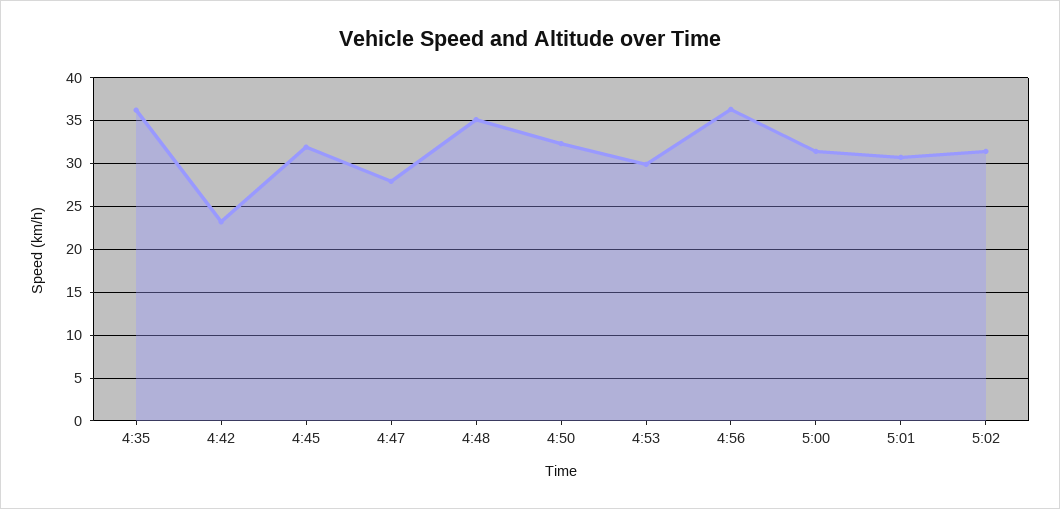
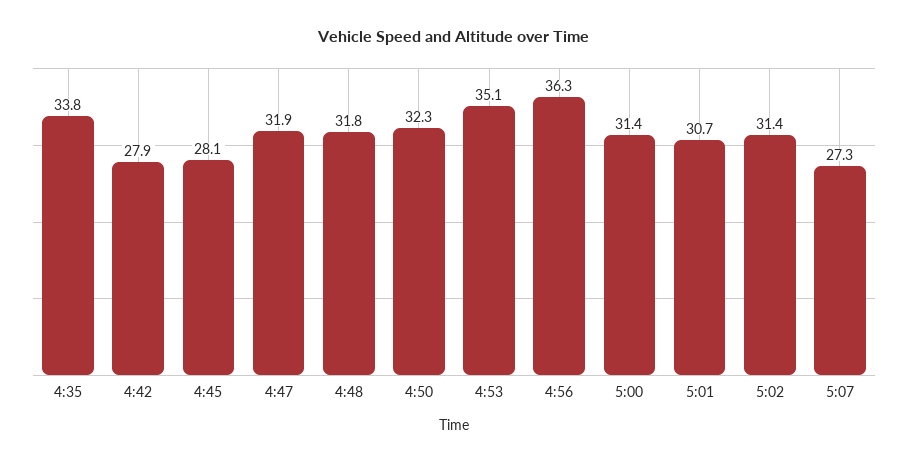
4:35: 36 -> 33.8
4:42: 23 -> 27.9
4:45: 32 -> 28.1
4:47: 28 -> 31.9
4:48: 35 -> 31.8
4:53: 30 -> 35.1
5:07: none -> 27.3

